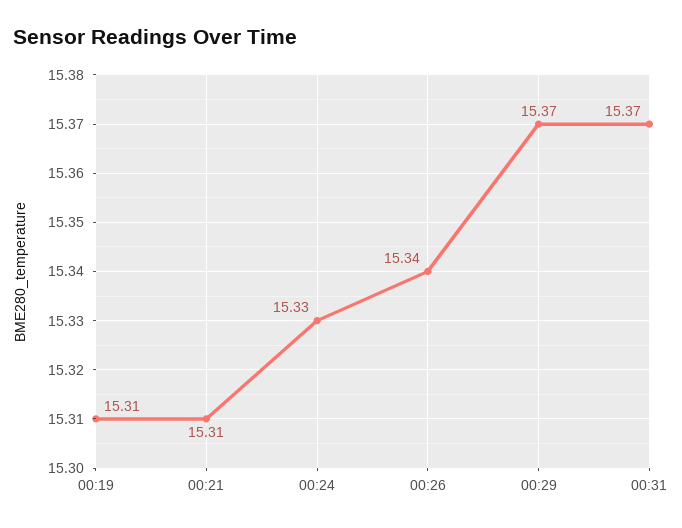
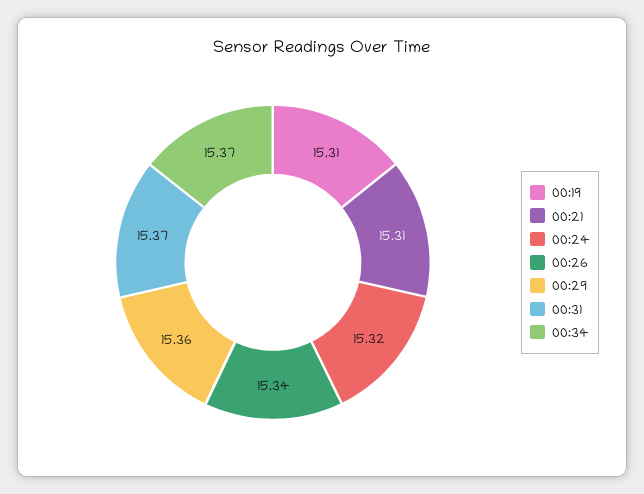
00:24: 15.33 -> 15.32
00:29: 15.37 -> 15.36
00:34: none -> 15.37

